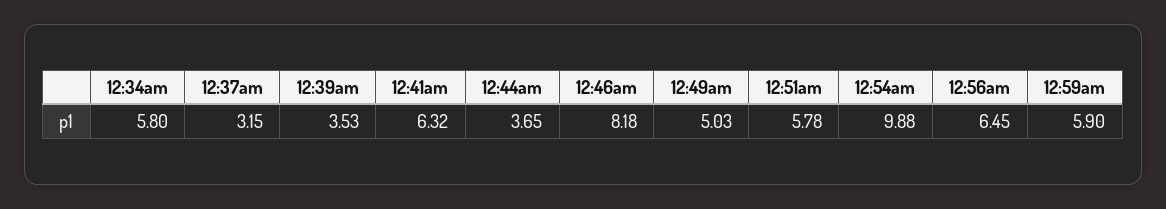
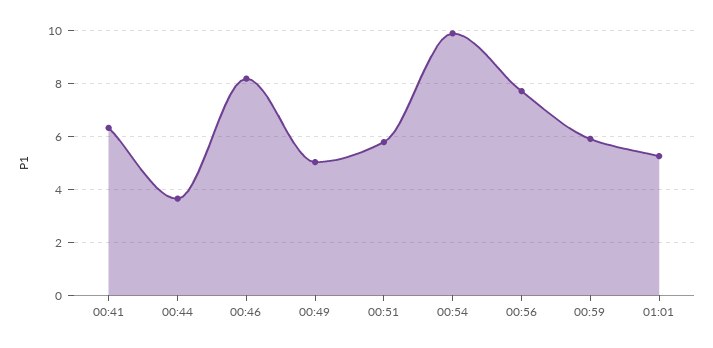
12:34am: 5.8 -> none
12:37am: 3.15 -> none
12:39am: 3.53 -> none
12:56am: 6.45 -> 7.75
01:01: none -> 5.25

